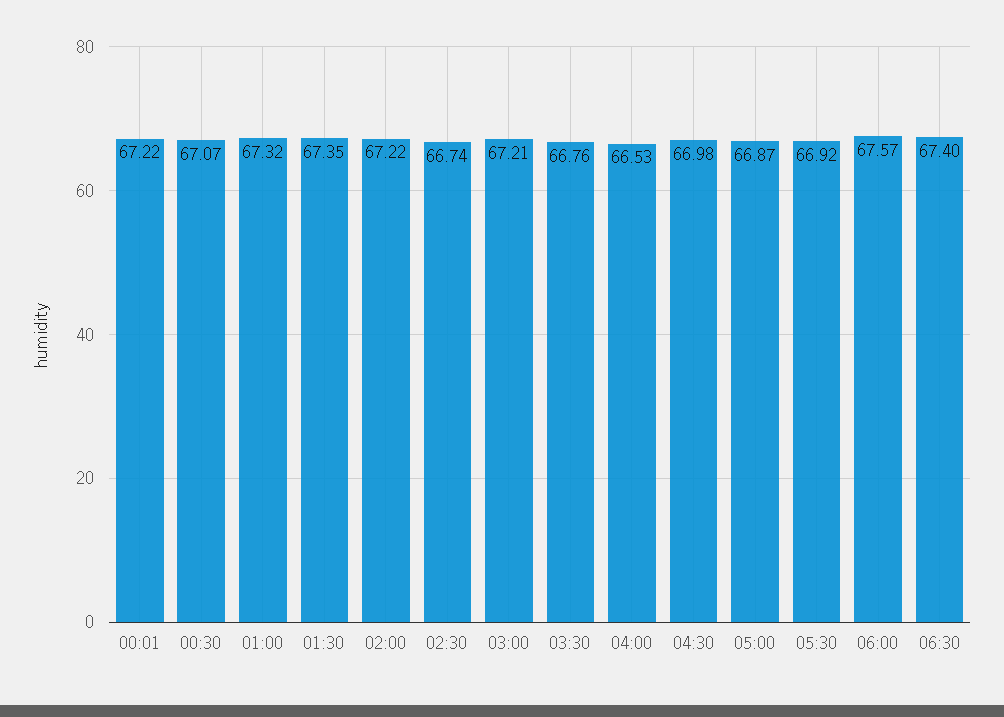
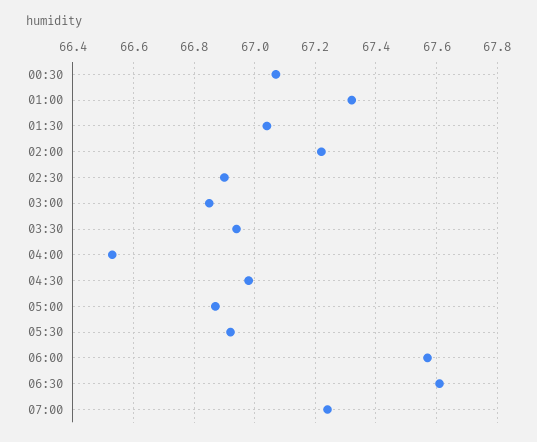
00:01: 67.22 -> none
01:30: 67.35 -> 67.05
02:30: 66.74 -> 66.9
03:00: 67.21 -> 66.85
03:30: 66.76 -> 66.95
06:30: 67.4 -> 67.6
07:00: none -> 67.25

